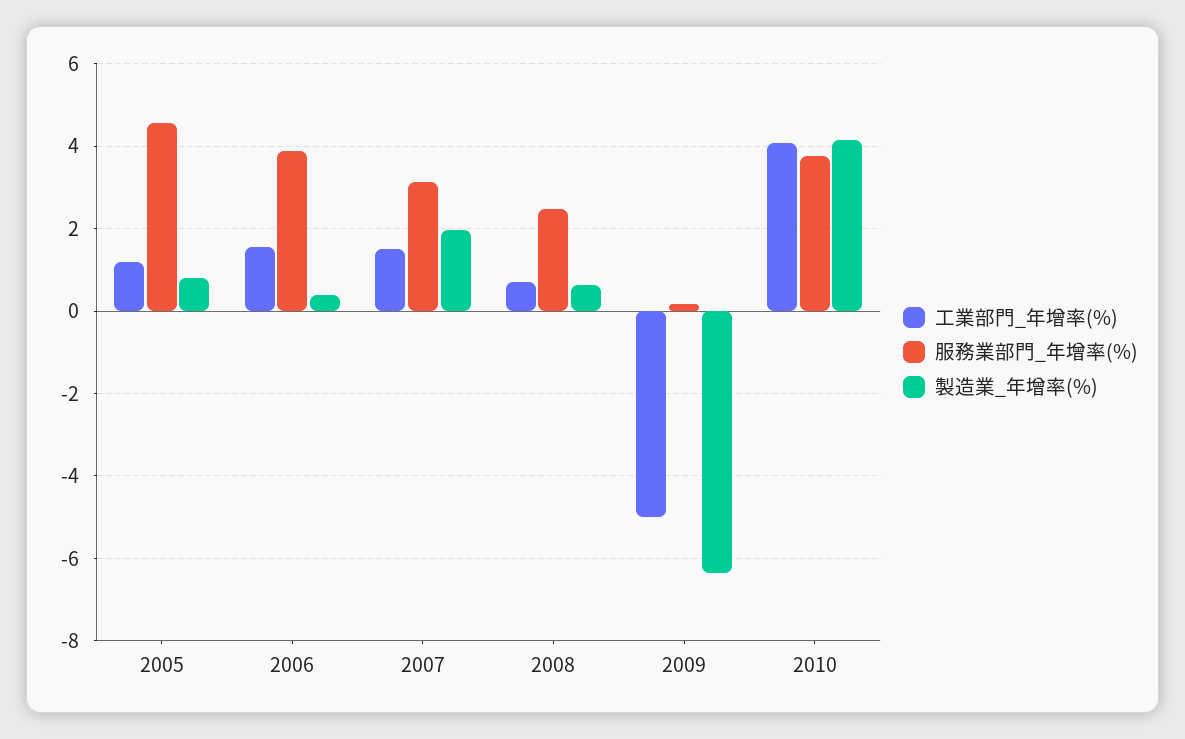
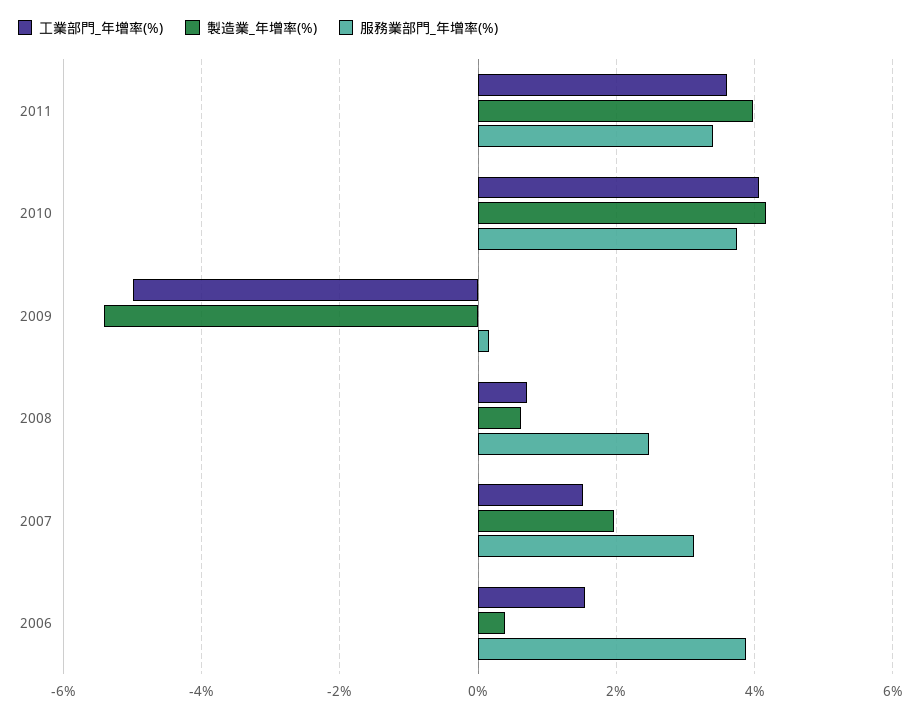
工業部門_年增率(%), 2005: 1.2 -> none
服務業部門_年增率(%), 2005: 4.6 -> none
製造業_年增率(%), 2005: 0.8 -> none
製造業_年增率(%), 2009: -6.4 -> -5.4
工業部門_年增率(%), 2011: none -> 3.6
製造業_年增率(%), 2011: none -> 4
服務業部門_年增率(%), 2011: none -> 3.4

